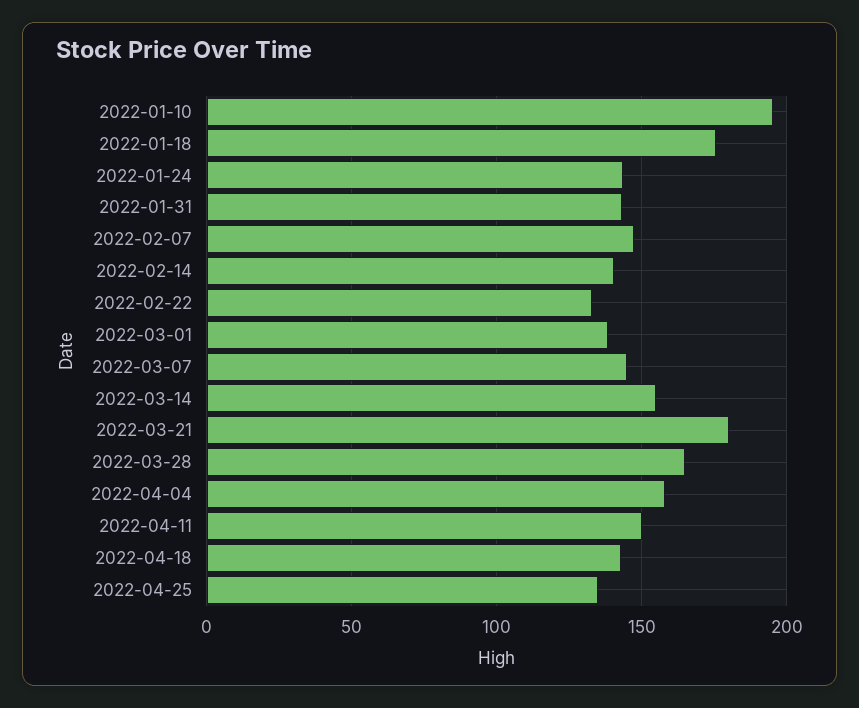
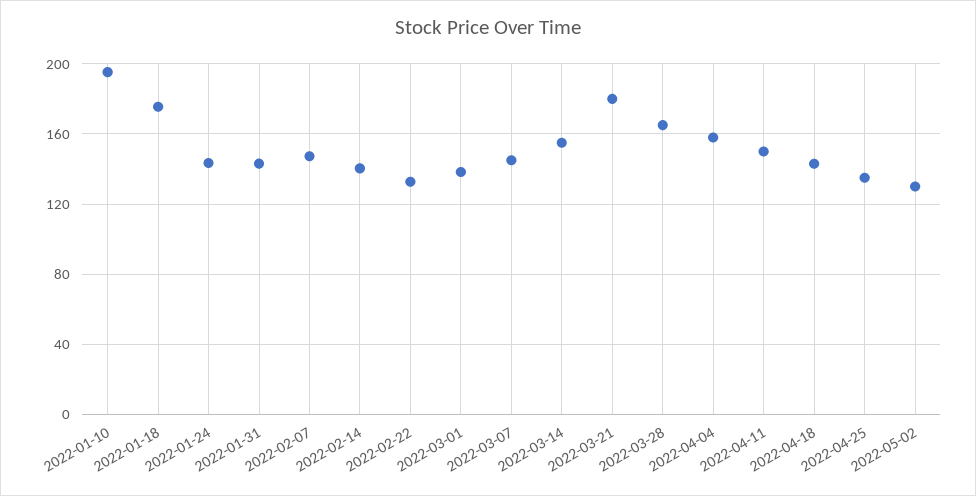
2022-05-02: none -> 130

